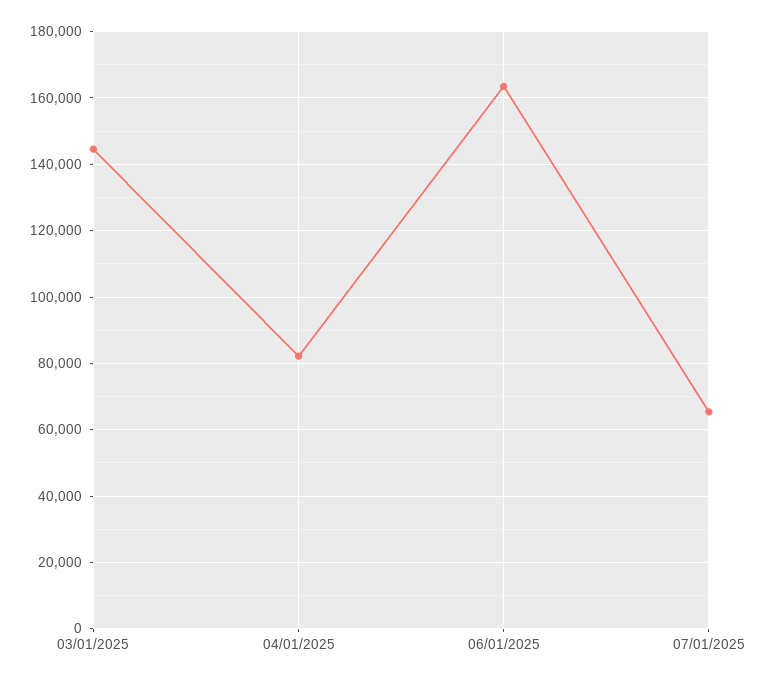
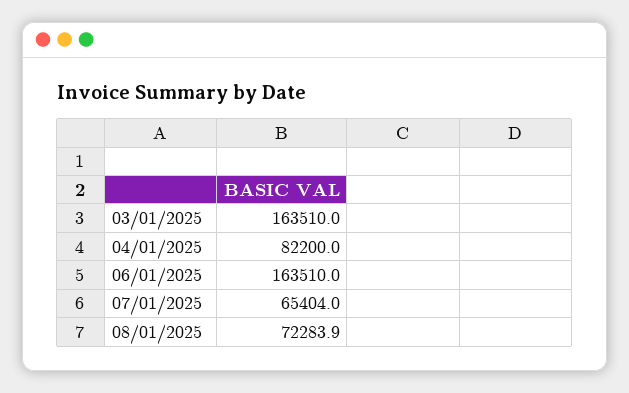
03/01/2025: 144000 -> 163510
08/01/2025: none -> 72283.9

